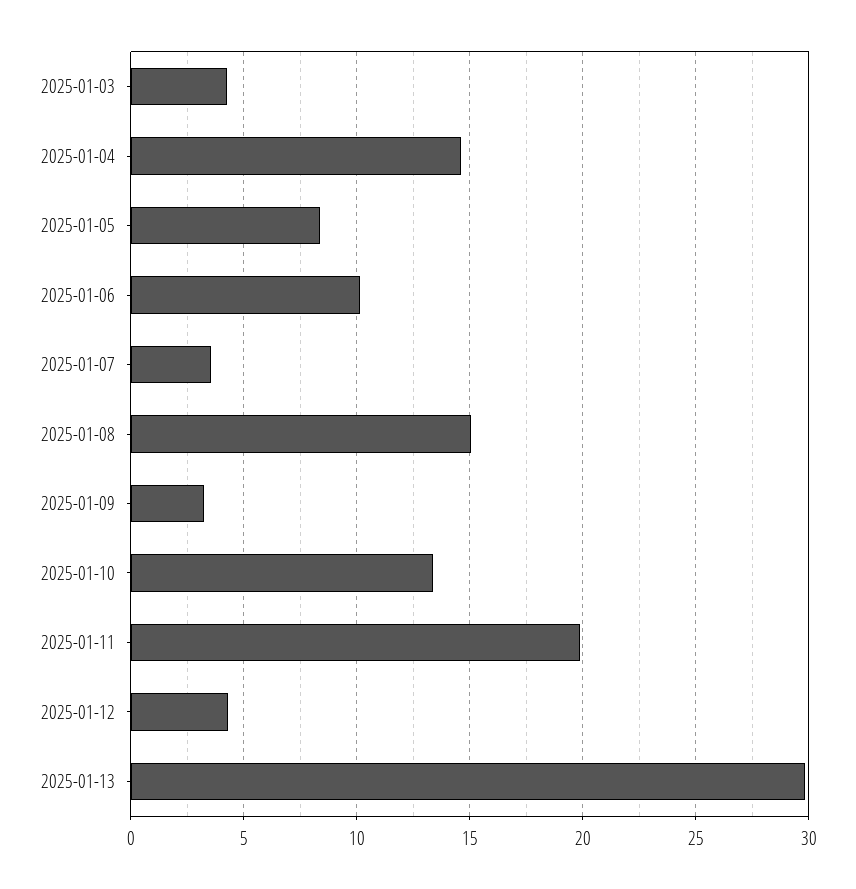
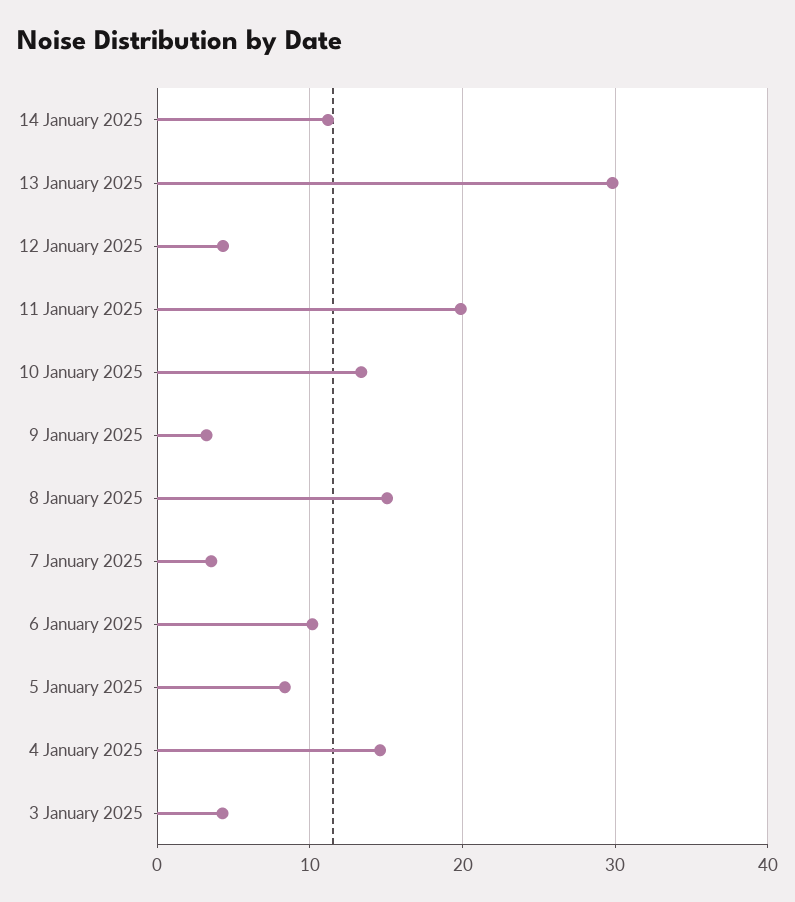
14 January 2025: none -> 11

